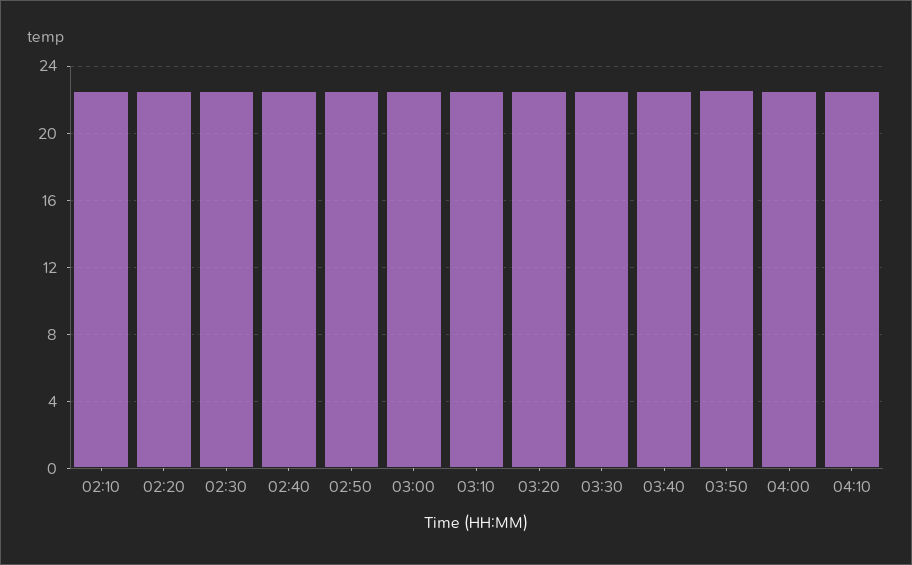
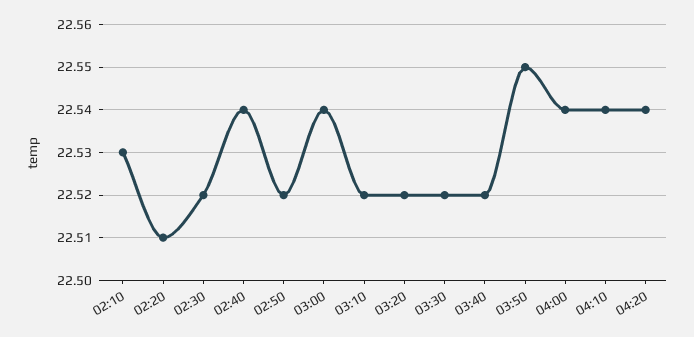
04:20: none -> 22.54

